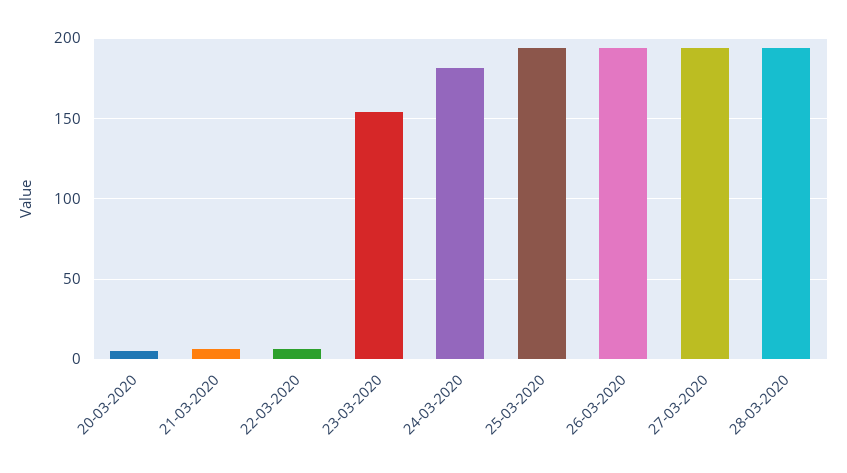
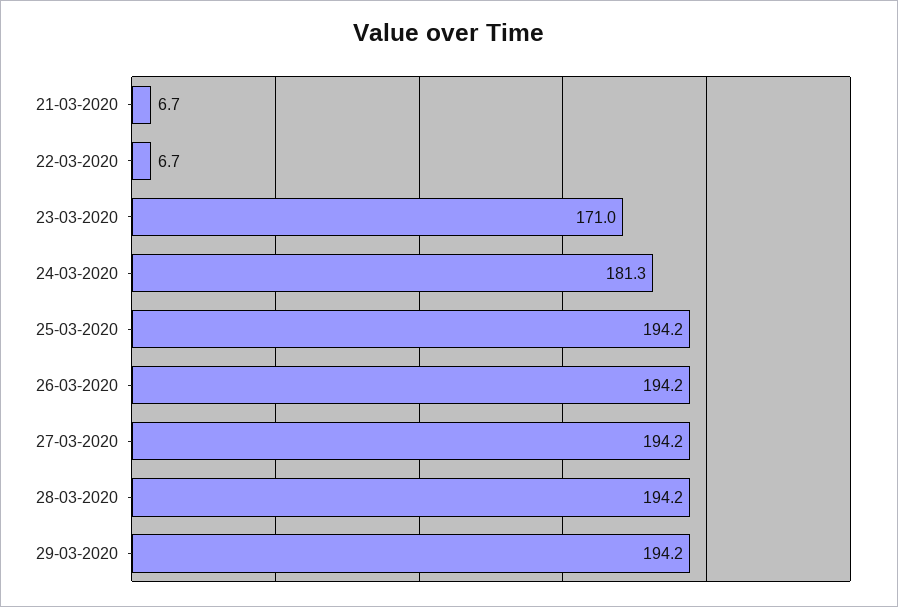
20-03-2020: 5 -> none
23-03-2020: 155 -> 171
29-03-2020: none -> 194.2

